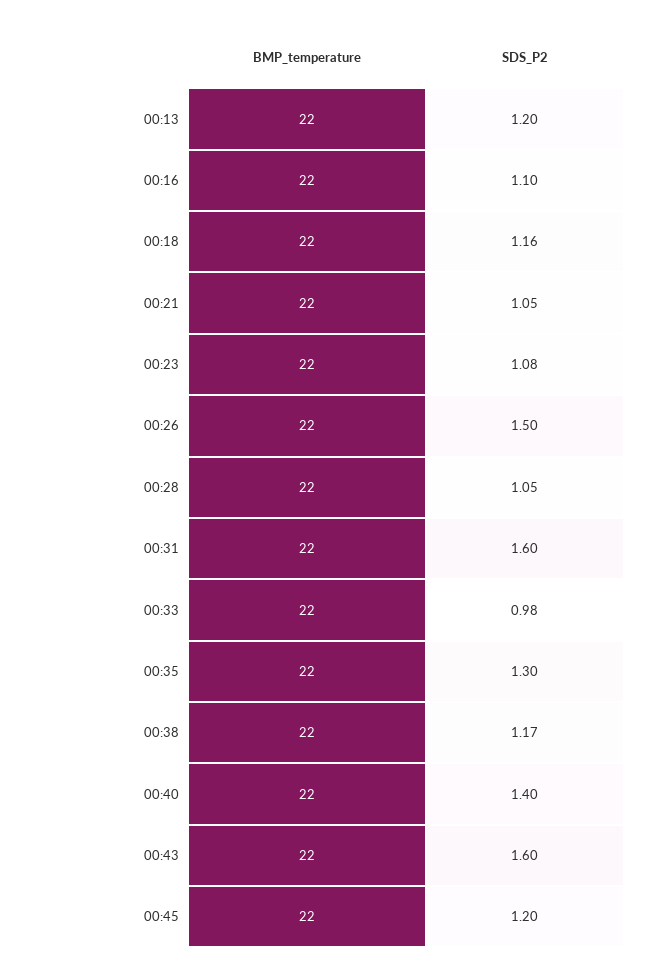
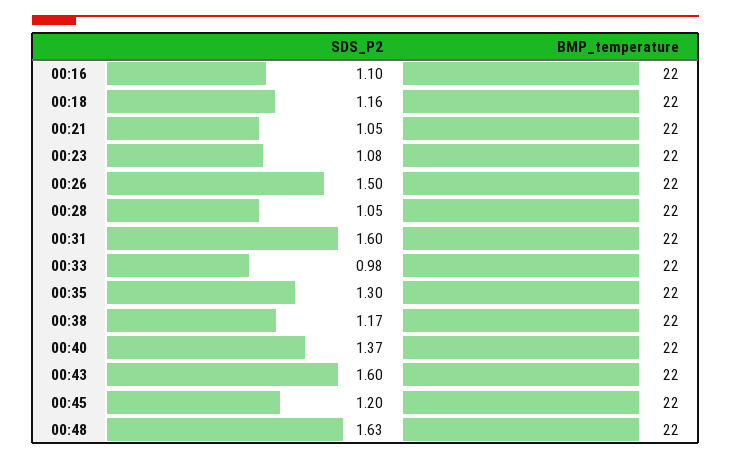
BMP_temperature, 00:13: 22 -> none
SDS_P2, 00:13: 1.2 -> none
SDS_P2, 00:40: 1.4 -> 1.37
SDS_P2, 00:48: none -> 1.63
BMP_temperature, 00:48: none -> 22

